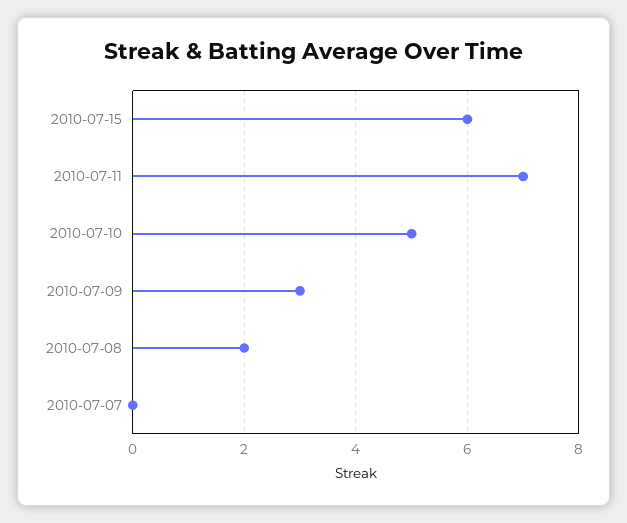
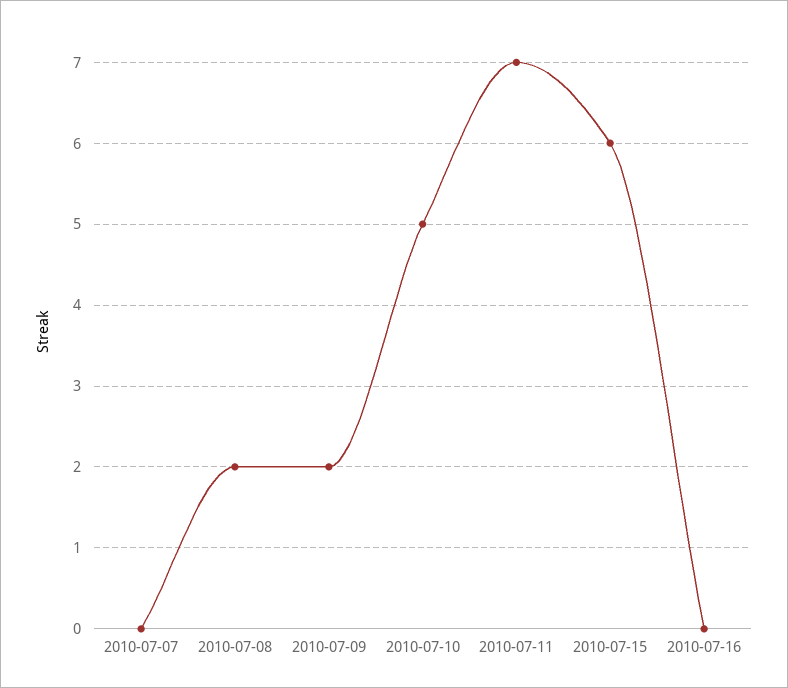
2010-07-09: 3 -> 2
2010-07-16: none -> 0

